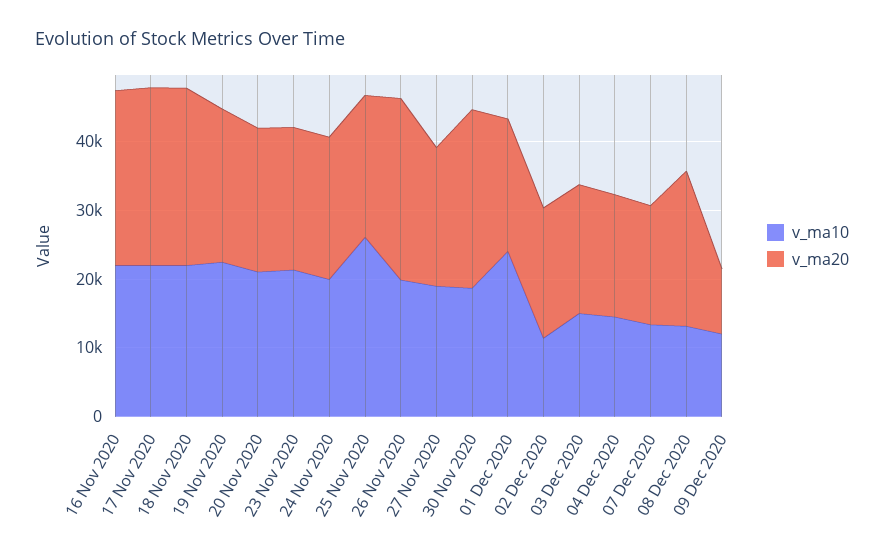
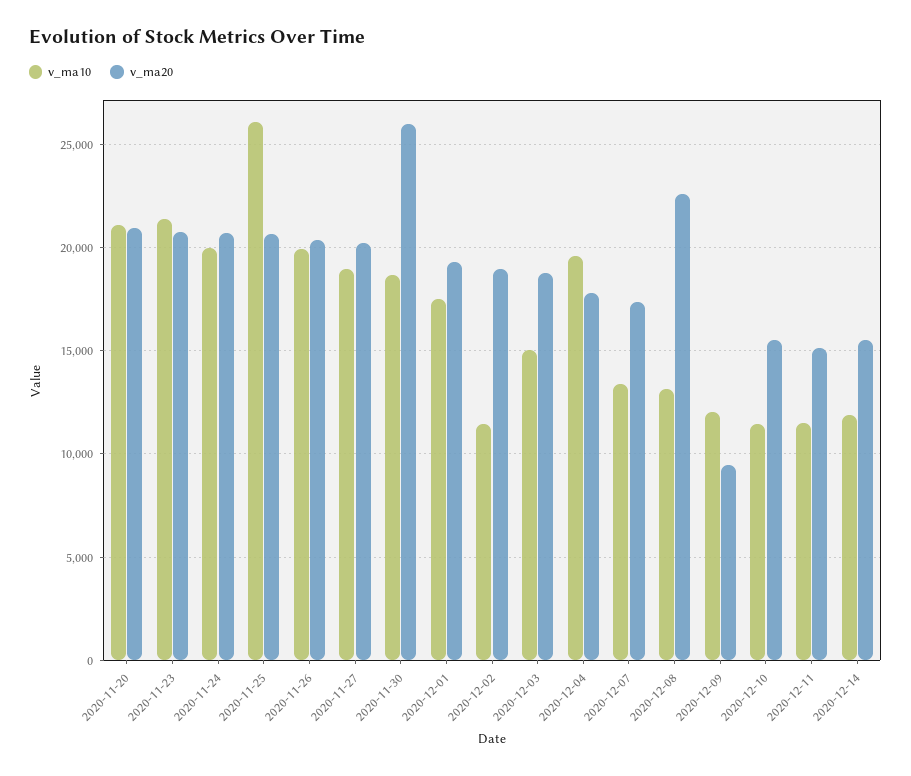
v_ma10, 16 Nov 2020: 22000 -> none
v_ma20, 16 Nov 2020: 26000 -> none
v_ma10, 17 Nov 2020: 22000 -> none
v_ma20, 17 Nov 2020: 26000 -> none
v_ma10, 18 Nov 2020: 22000 -> none
v_ma20, 18 Nov 2020: 26000 -> none
v_ma10, 19 Nov 2020: 22000 -> none
v_ma20, 19 Nov 2020: 22000 -> none
v_ma20, 26 Nov 2020: 26000 -> 20500
v_ma10, 01 Dec 2020: 24000 -> 17500
v_ma10, 04 Dec 2020: 14000 -> 19500
v_ma10, 2020-12-10: none -> 11500
v_ma20, 2020-12-10: none -> 15500
v_ma10, 2020-12-11: none -> 11500
v_ma20, 2020-12-11: none -> 15000
v_ma10, 2020-12-14: none -> 12000
v_ma20, 2020-12-14: none -> 15500

